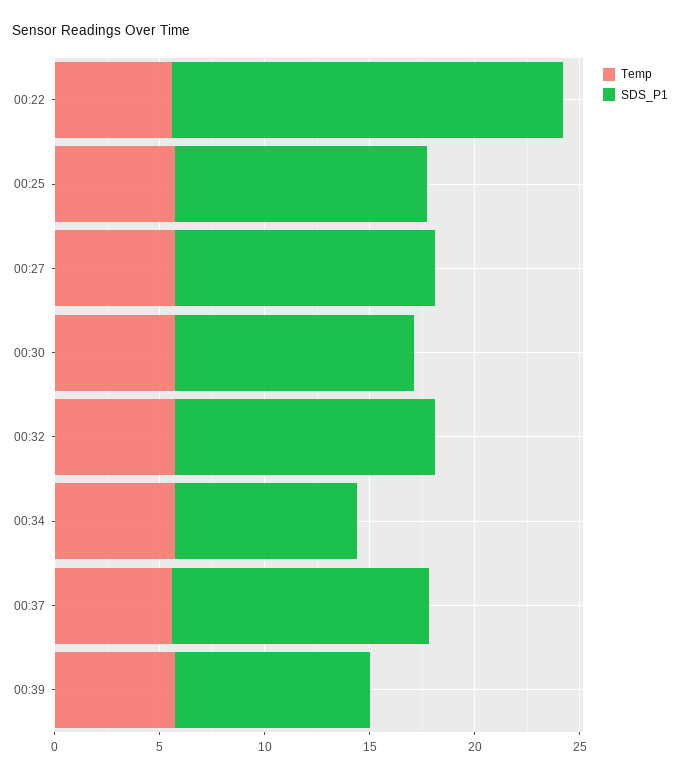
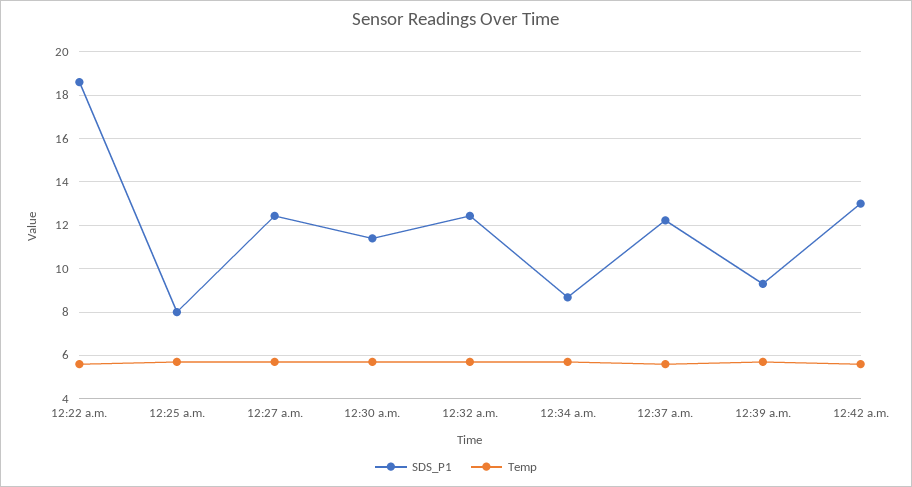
SDS_P1, 00:25: 12 -> 8
SDS_P1, 12:42 a.m.: none -> 13
Temp, 12:42 a.m.: none -> 5.5

